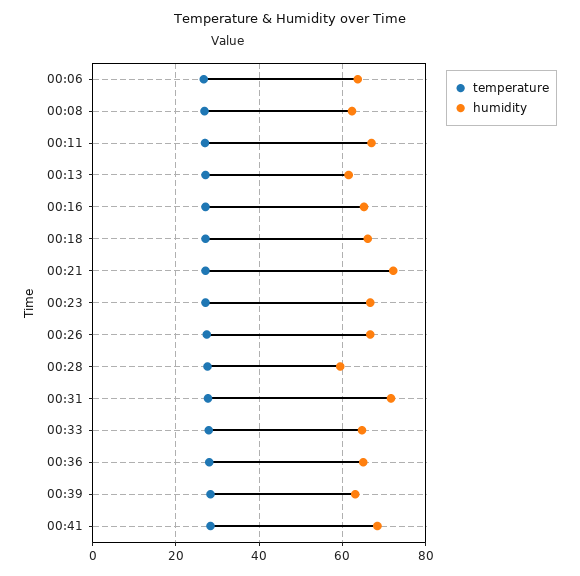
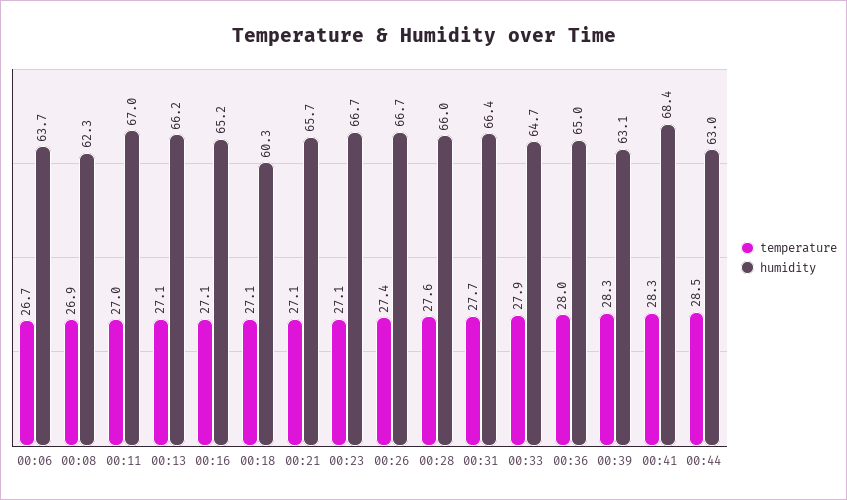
humidity, 00:13: 62 -> 66.2
humidity, 00:18: 66 -> 60.3
humidity, 00:21: 72 -> 65.7
humidity, 00:28: 60 -> 66
humidity, 00:31: 72 -> 66.4
temperature, 00:44: none -> 28.5
humidity, 00:44: none -> 63

